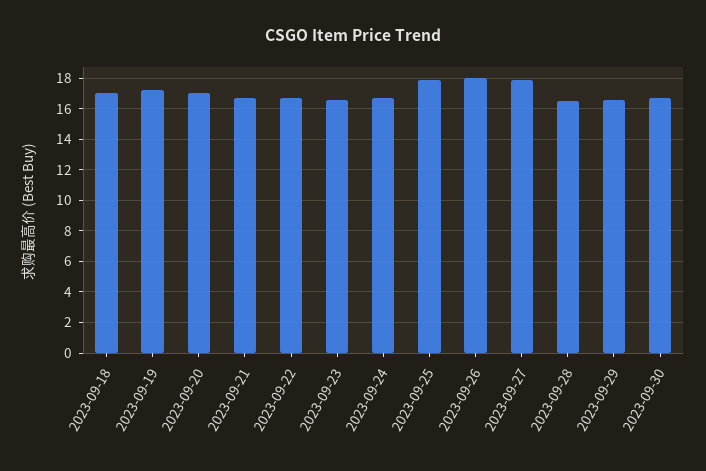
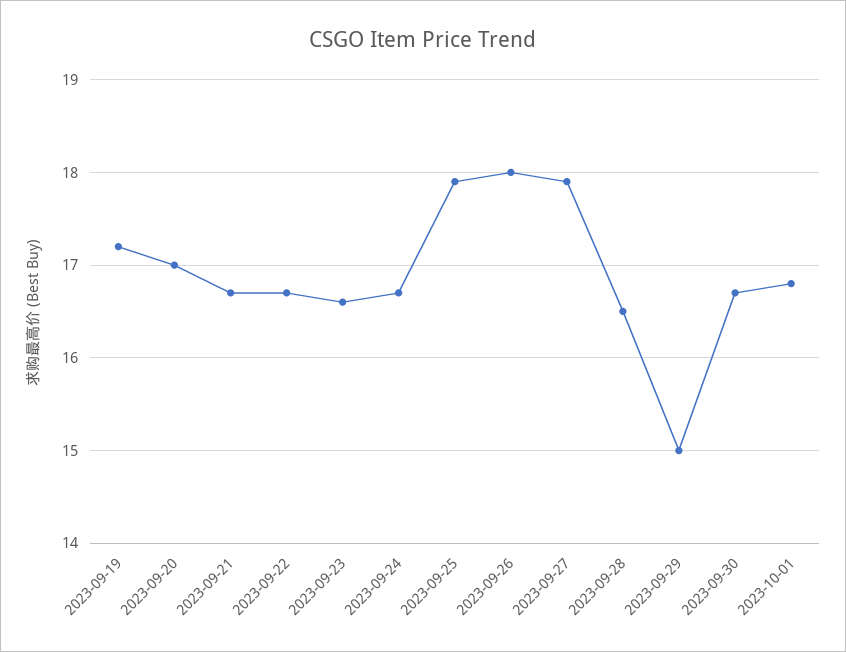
2023-09-18: 17 -> none
2023-09-29: 16.5 -> 15
2023-10-01: none -> 16.8

